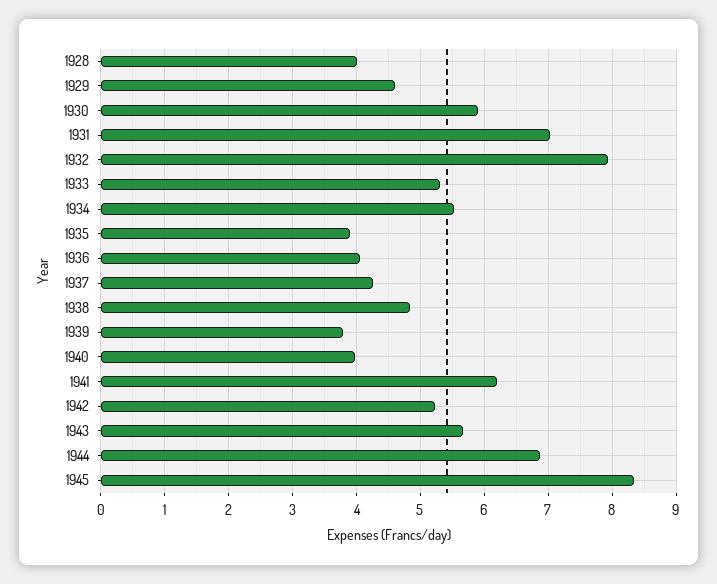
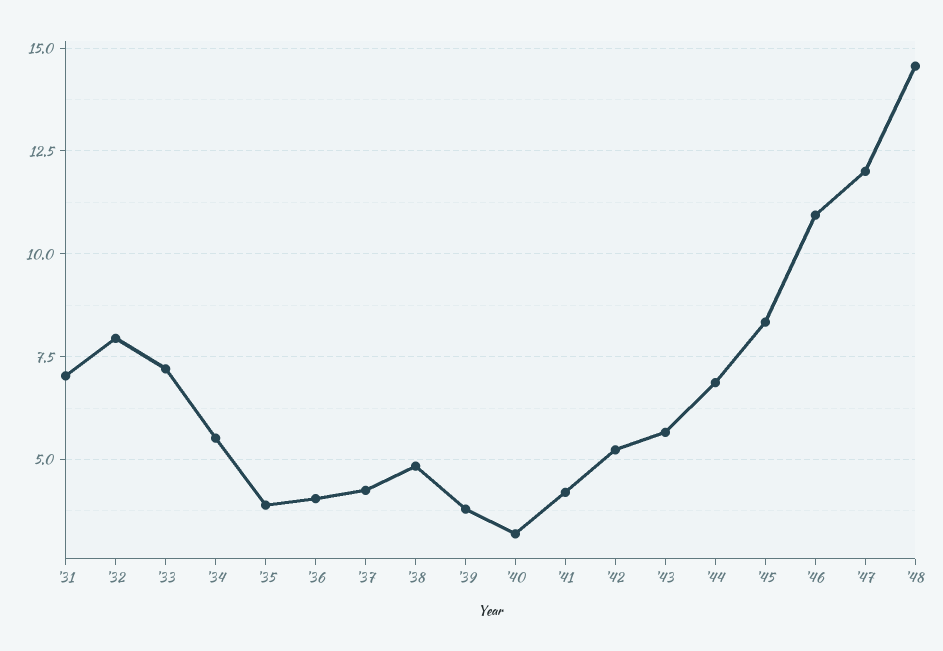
1928: 4 -> none
1929: 4.6 -> none
1930: 5.9 -> none
1933: 5.3 -> 7.25
1940: 4 -> 3.25
1941: 6.2 -> 4.25
'46: none -> 11
'47: none -> 12
'48: none -> 14.5

